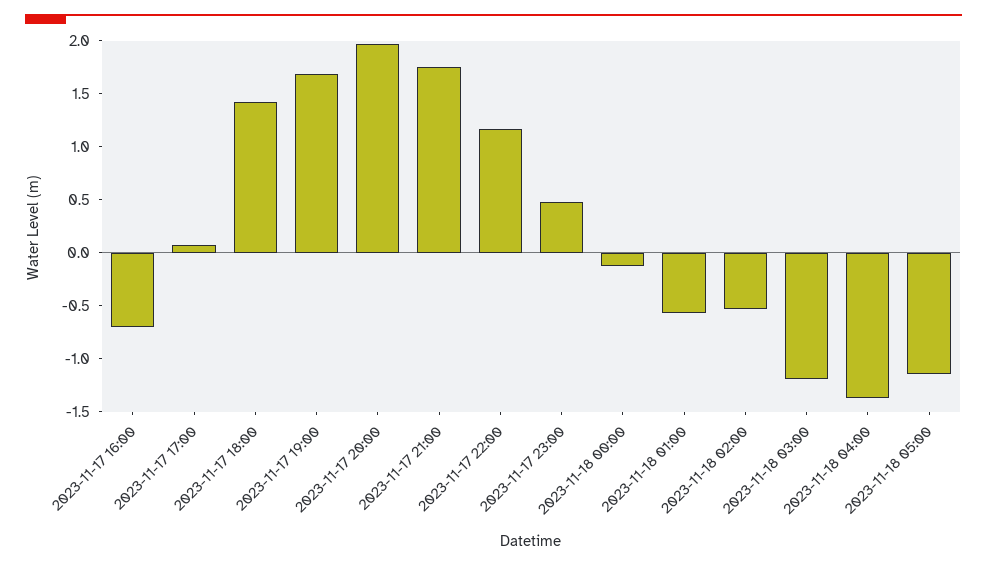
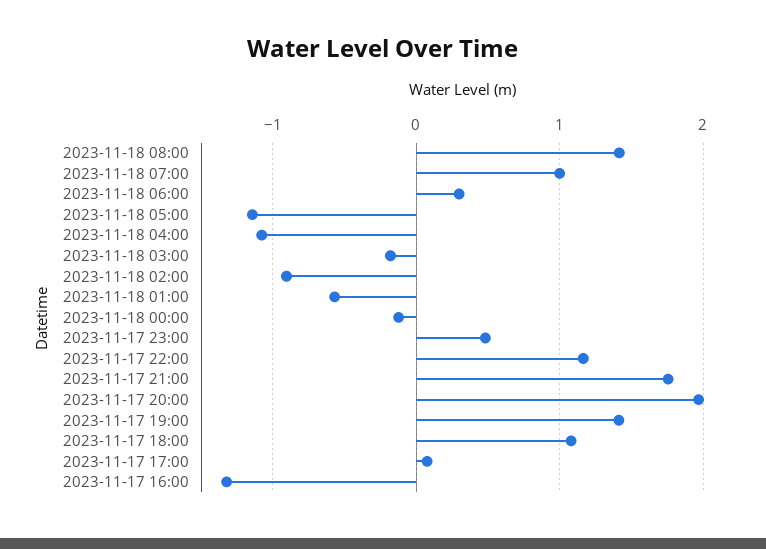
2023-11-17 16:00: -0.7 -> -1.3
2023-11-17 18:00: 1.4 -> 1.1
2023-11-17 19:00: 1.7 -> 1.4
2023-11-18 02:00: -0.5 -> -0.9
2023-11-18 03:00: -1.2 -> -0.2
2023-11-18 04:00: -1.4 -> -1.1
2023-11-18 08:00: none -> 1.4
2023-11-18 07:00: none -> 1
2023-11-18 06:00: none -> 0.3

